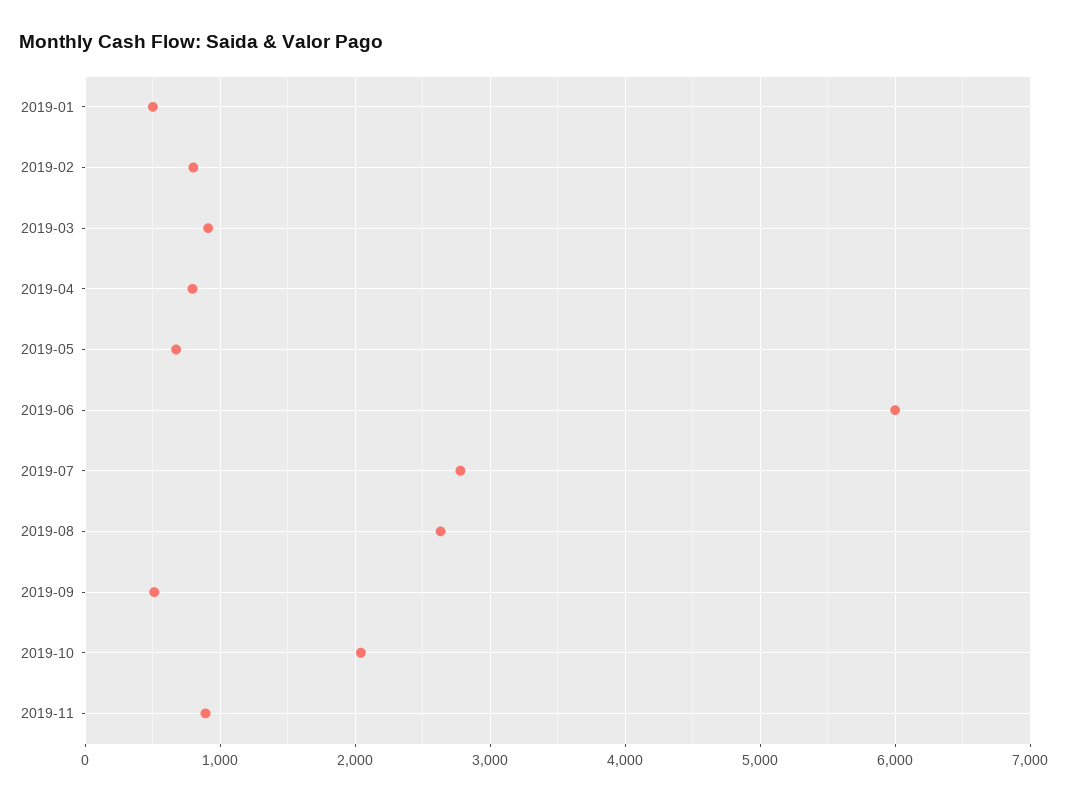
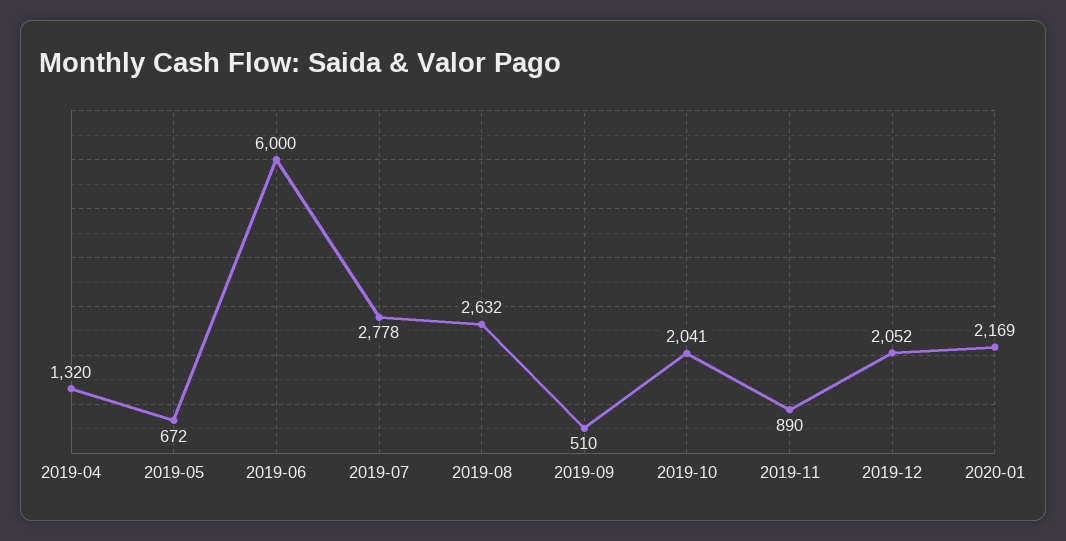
2019-01: 500 -> none
2019-02: 800 -> none
2019-03: 900 -> none
2019-04: 800 -> 1320
2019-12: none -> 2052
2020-01: none -> 2169

